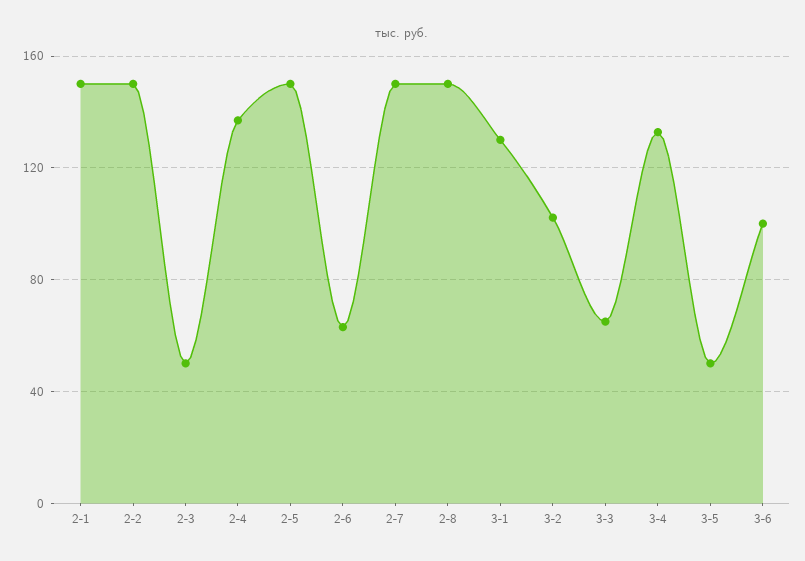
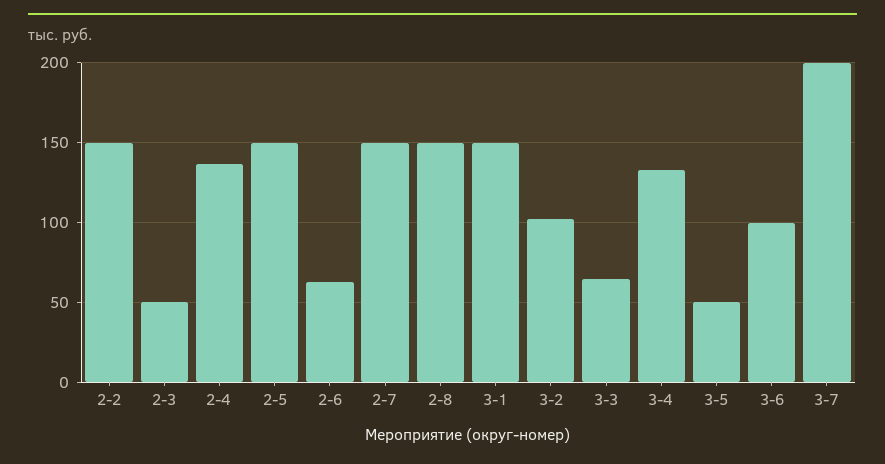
2-1: 150 -> none
3-1: 130 -> 150
3-7: none -> 200

